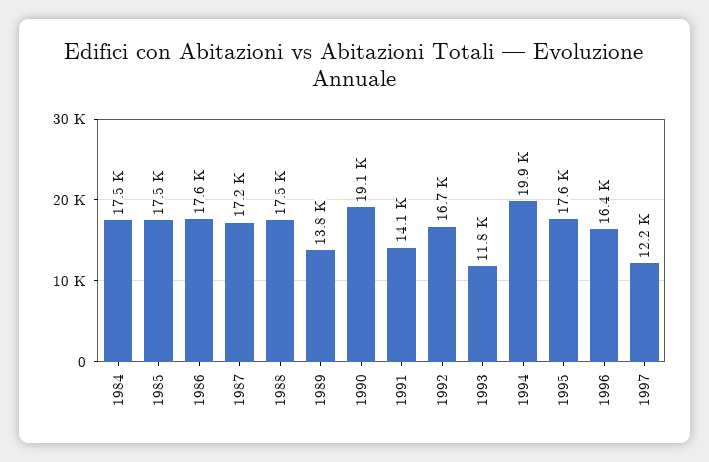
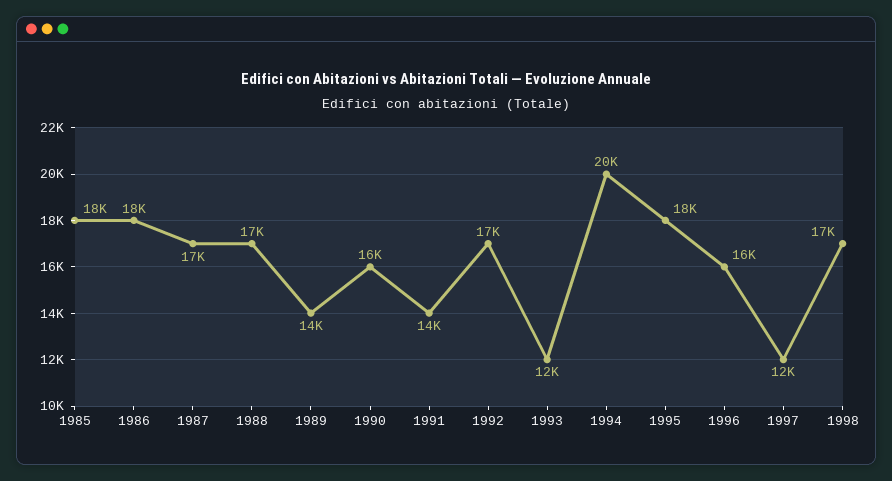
1984: 17500 -> none
1990: 19100 -> 16000
1998: none -> 17000

